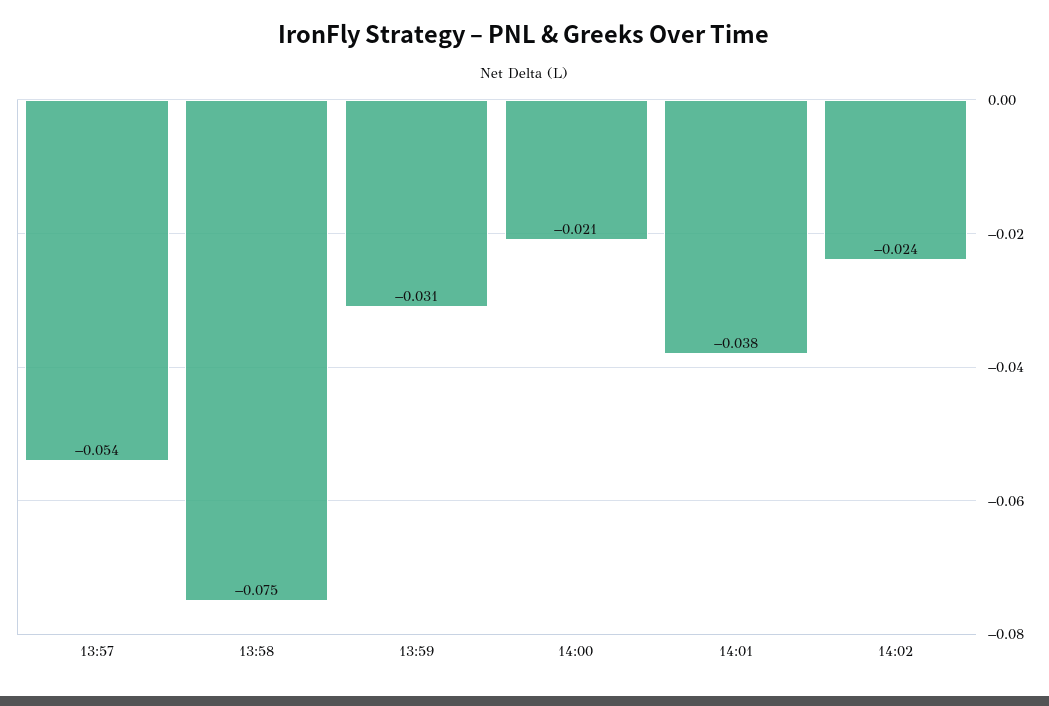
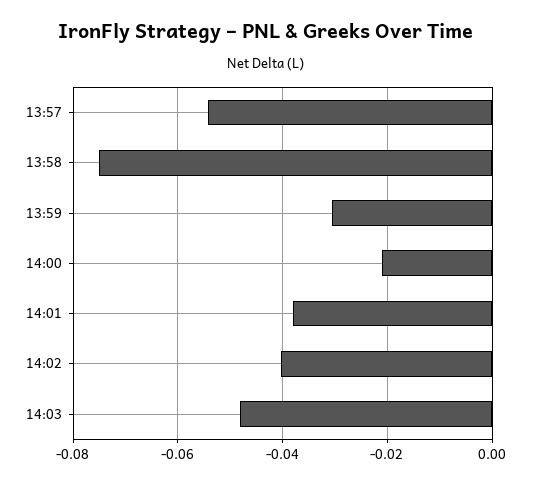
14:02: -0.024 -> -0.04
14:03: none -> -0.048

